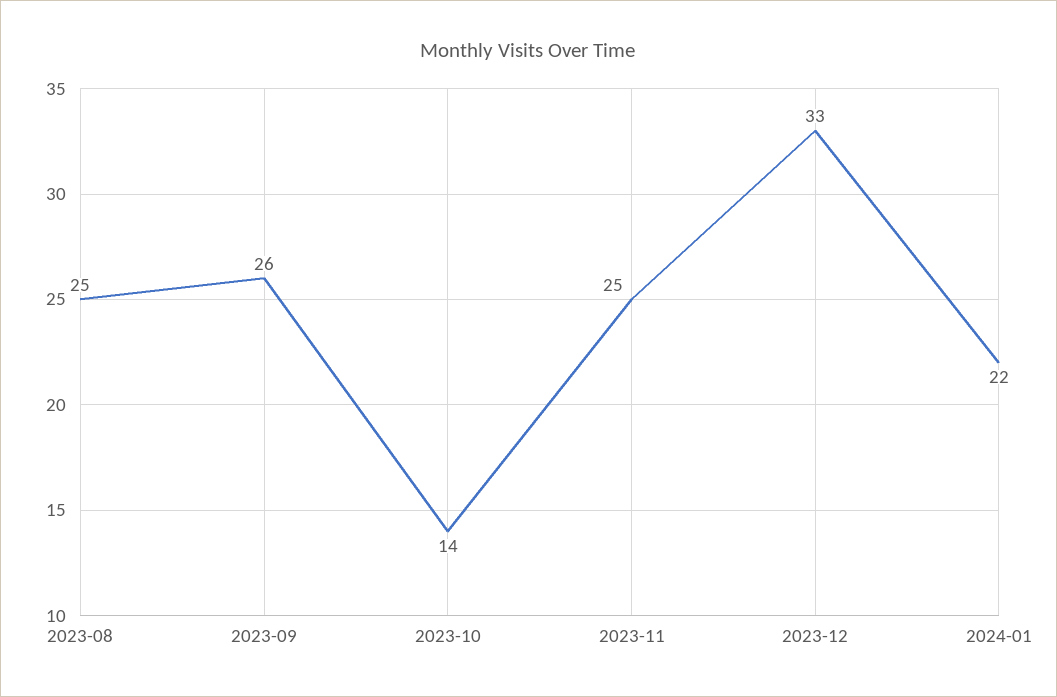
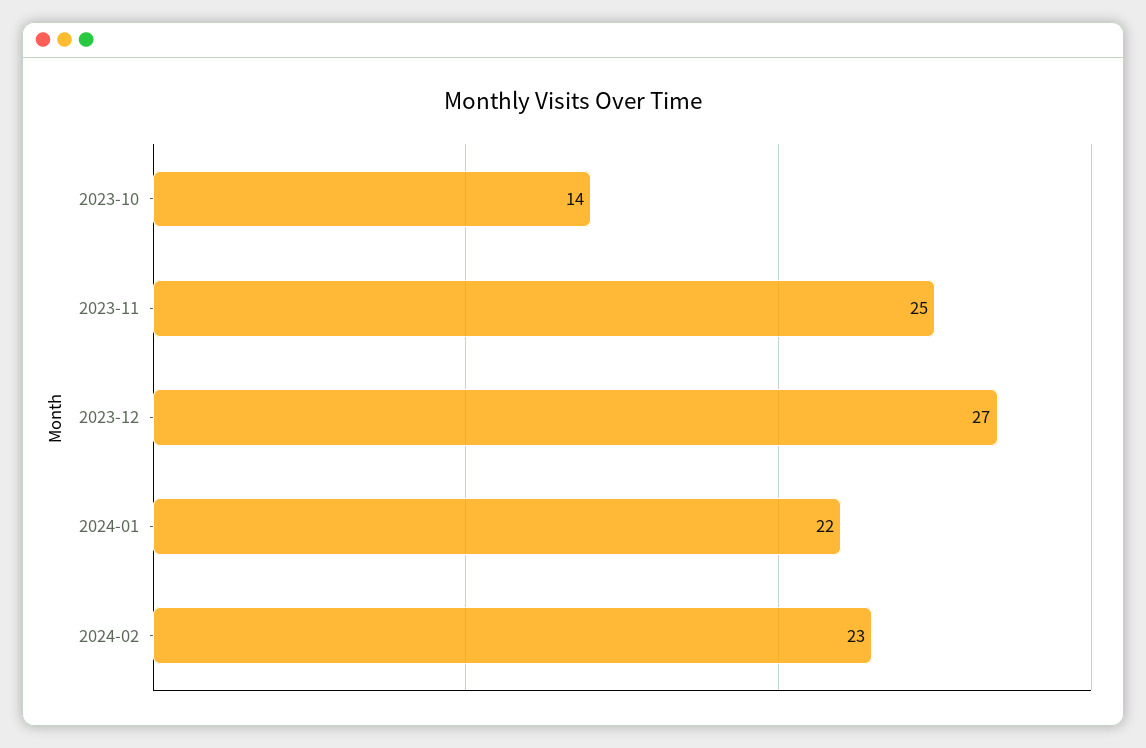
2023-08: 25 -> none
2023-09: 26 -> none
2023-12: 33 -> 27
2024-02: none -> 23

